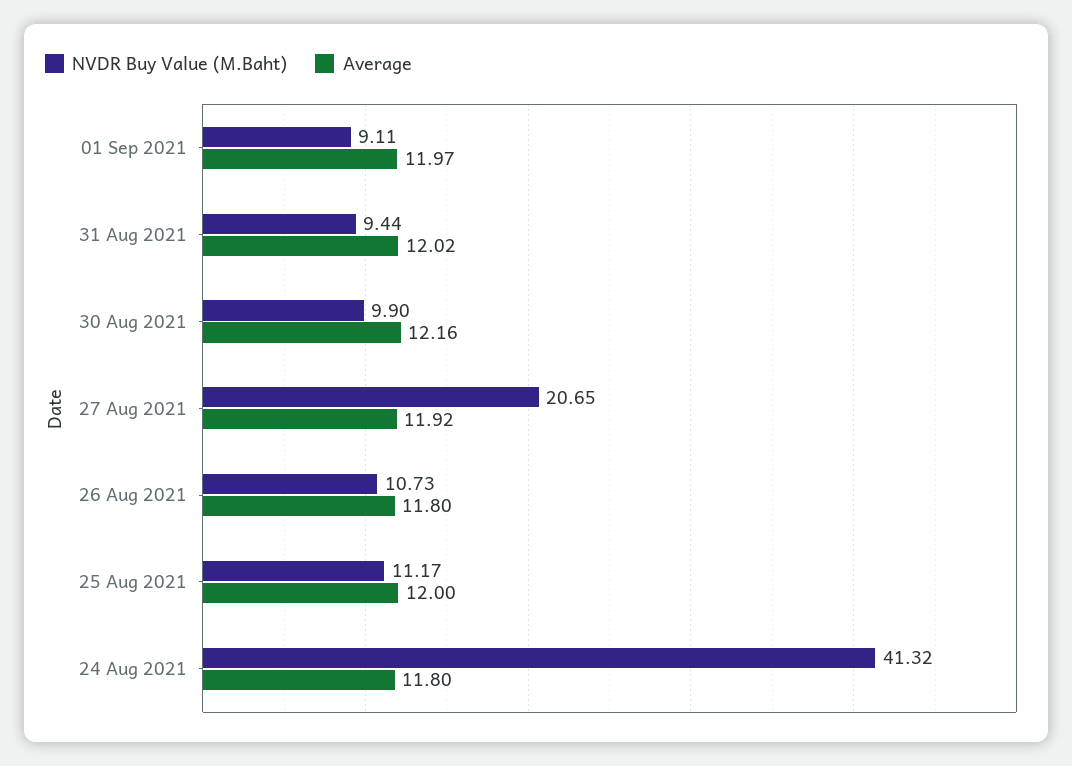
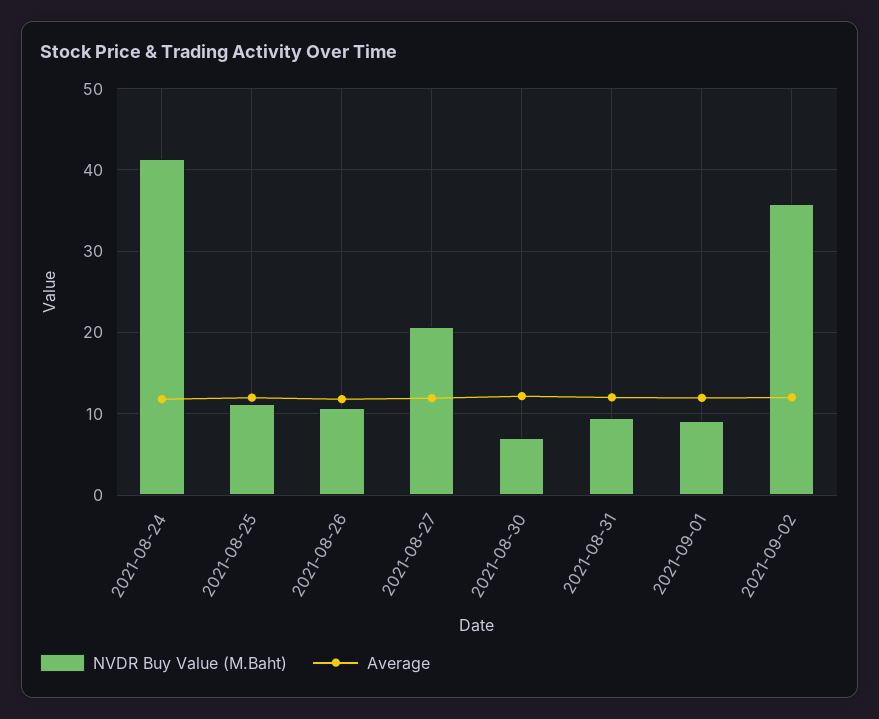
NVDR Buy Value (M.Baht), 30 Aug 2021: 9.9 -> 7
NVDR Buy Value (M.Baht), 2021-09-02: none -> 36
Average, 2021-09-02: none -> 12

